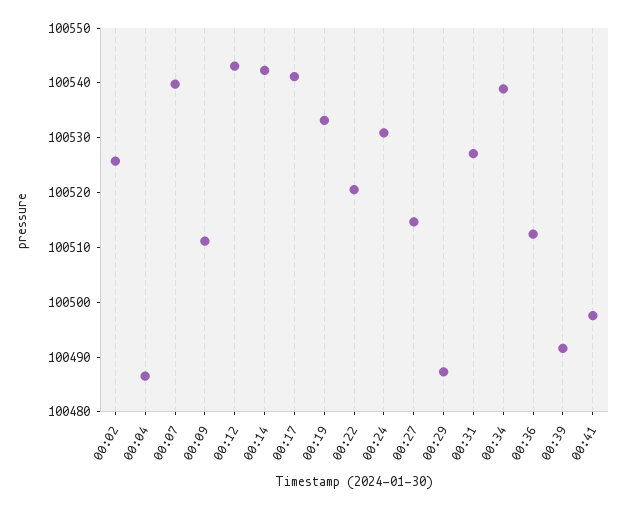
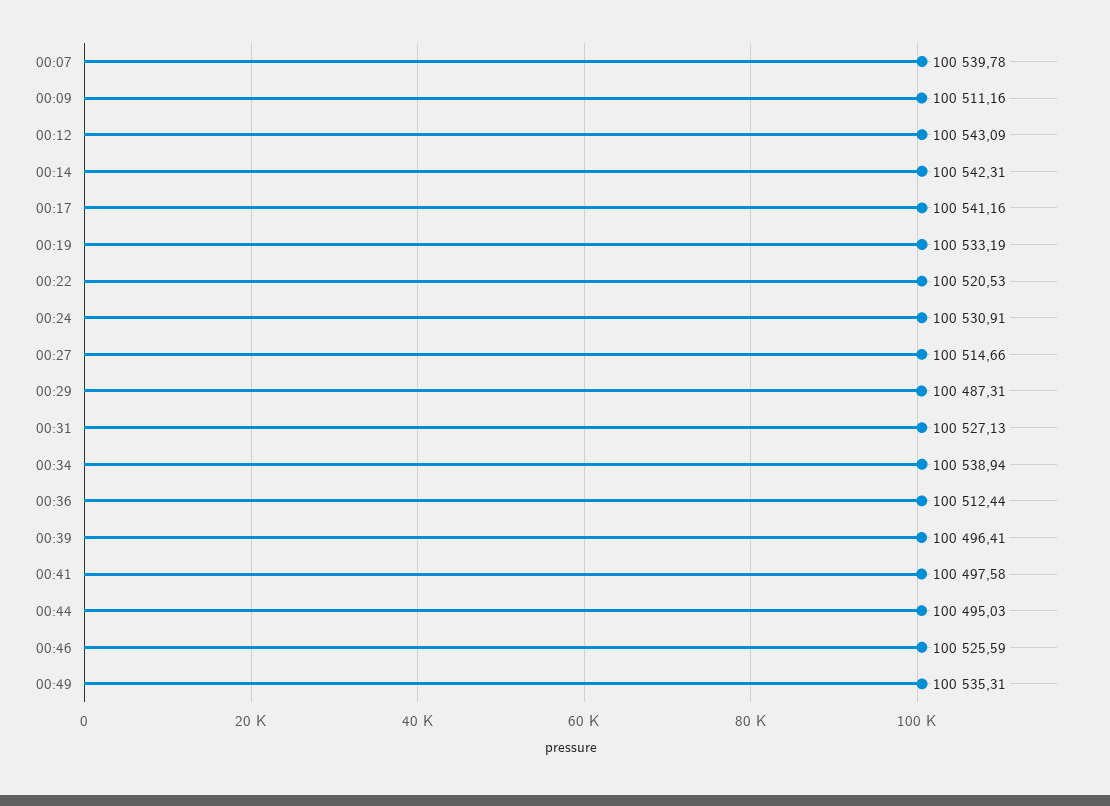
00:02: 100526 -> none
00:04: 100486 -> none
00:39: 100492 -> 100496.41
00:44: none -> 100495.03
00:46: none -> 100525.59
00:49: none -> 100535.31

